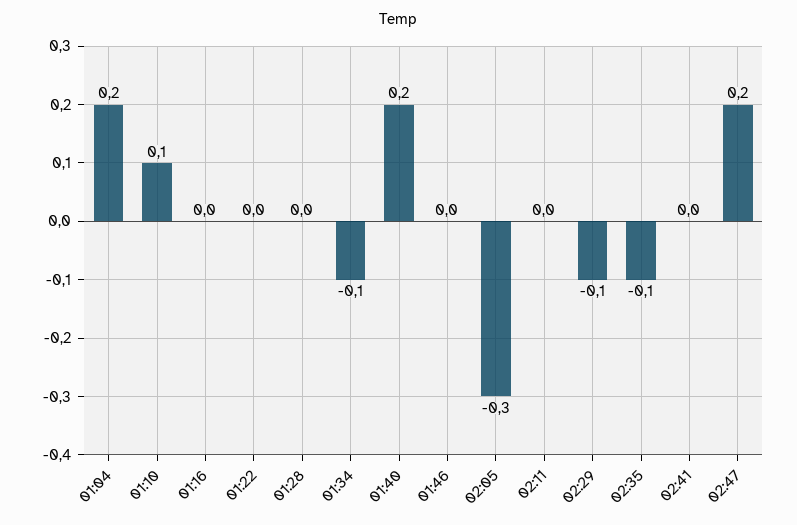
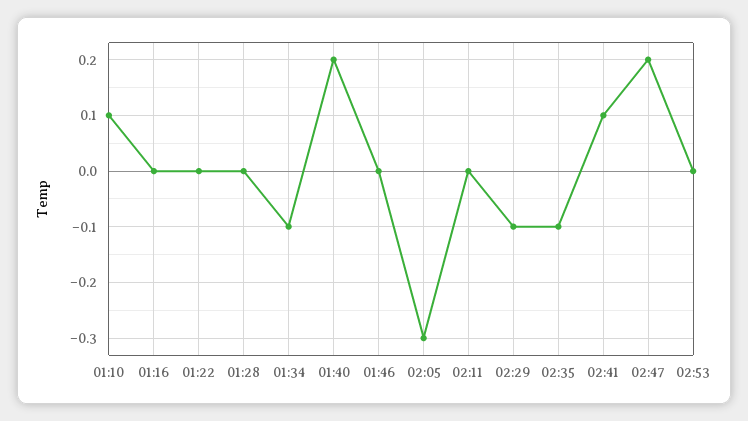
01:04: 0.2 -> none
02:41: 0 -> 0.1
02:53: none -> 0

